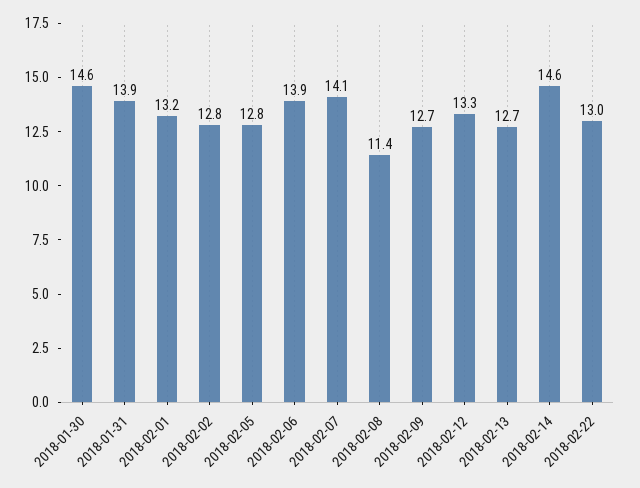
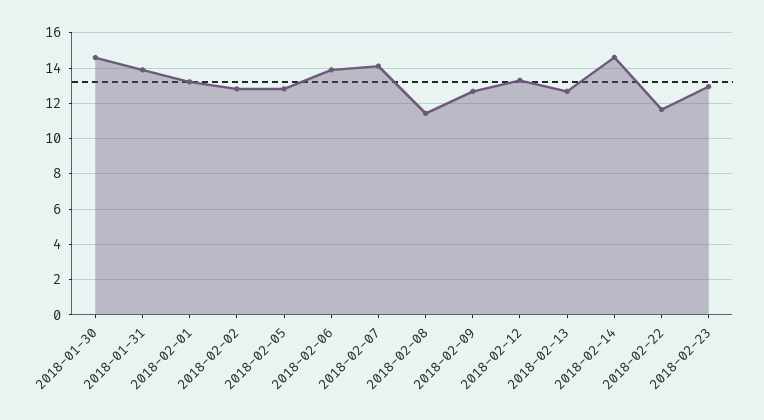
2018-02-22: 13 -> 11.5
2018-02-23: none -> 13

